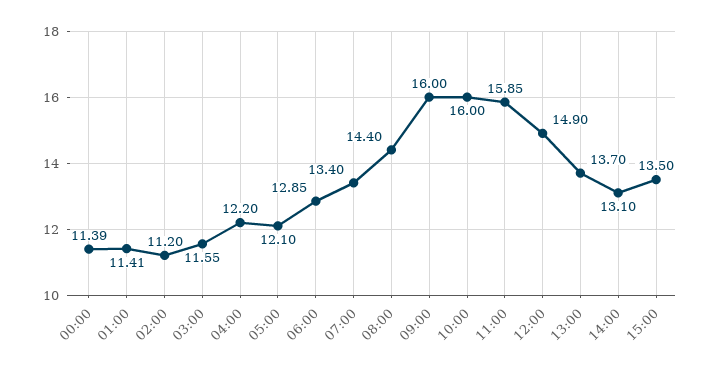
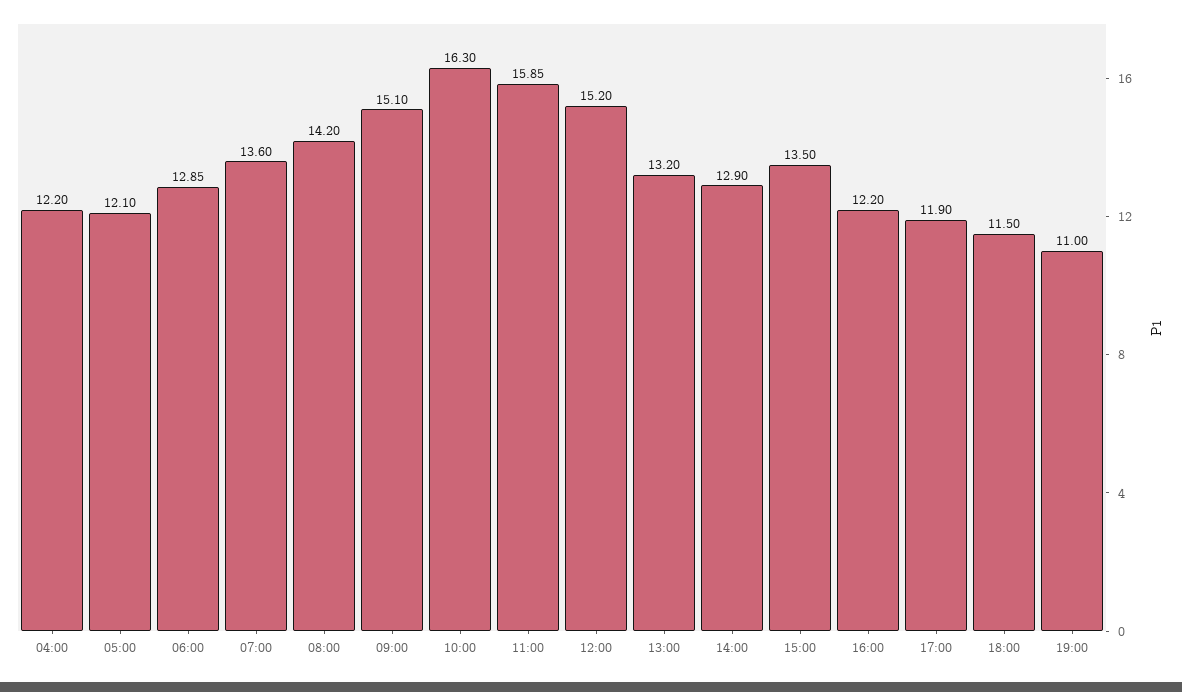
00:00: 11.39 -> none
01:00: 11.41 -> none
02:00: 11.2 -> none
03:00: 11.55 -> none
07:00: 13.4 -> 13.6
08:00: 14.4 -> 14.2
09:00: 16 -> 15.1
10:00: 16 -> 16.3
12:00: 14.9 -> 15.2
13:00: 13.7 -> 13.2
14:00: 13.1 -> 12.9
16:00: none -> 12.2
17:00: none -> 11.9
18:00: none -> 11.5
19:00: none -> 11

